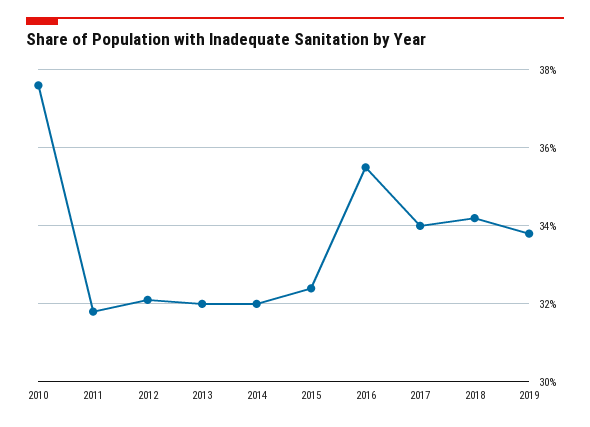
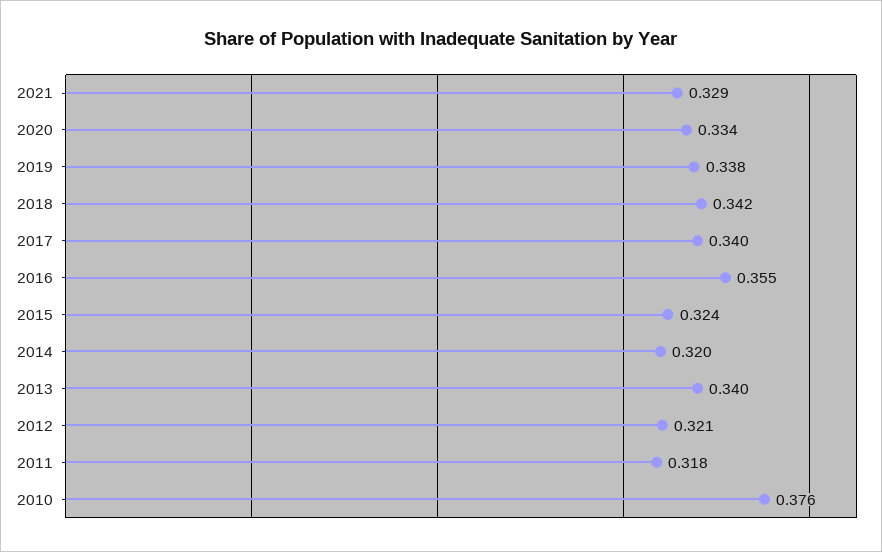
2013: 0.32 -> 0.34
2021: none -> 0.329
2020: none -> 0.334

